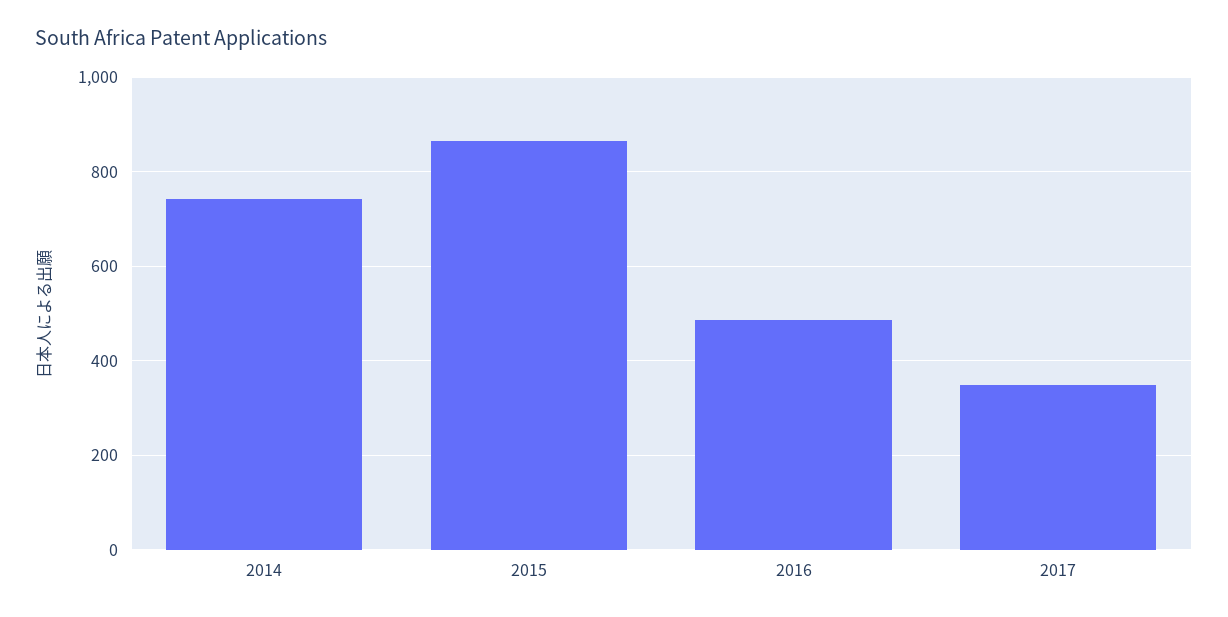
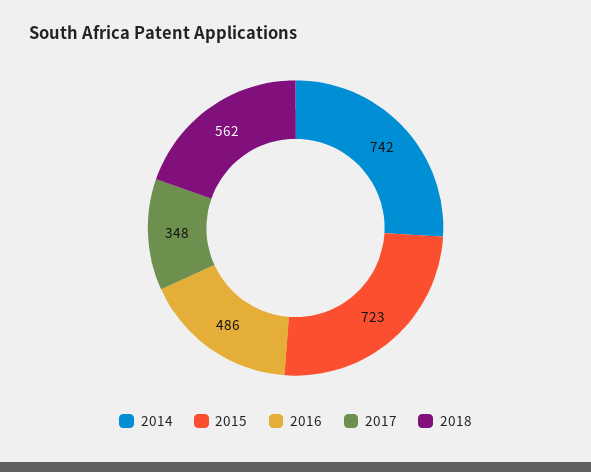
2015: 860 -> 723
2018: none -> 562

